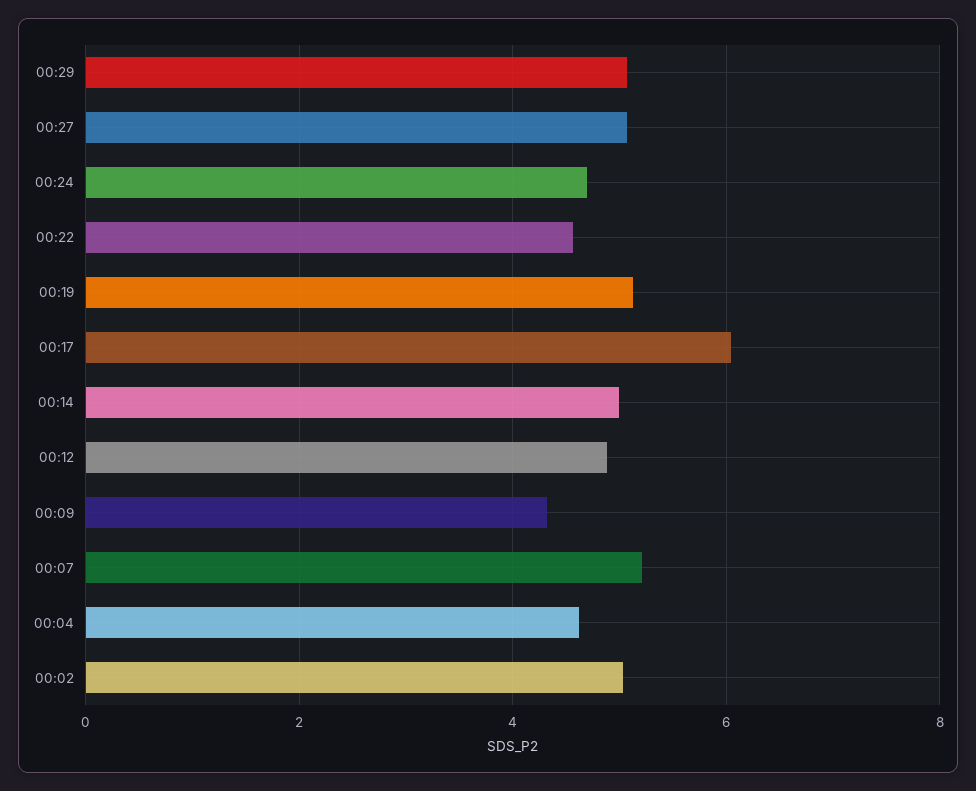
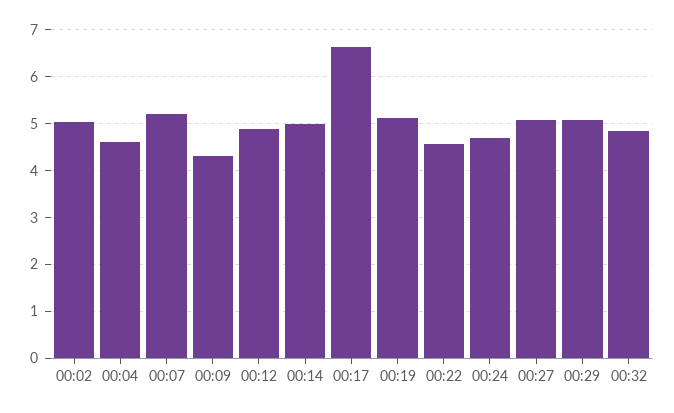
00:17: 6 -> 6.6
00:32: none -> 4.8

